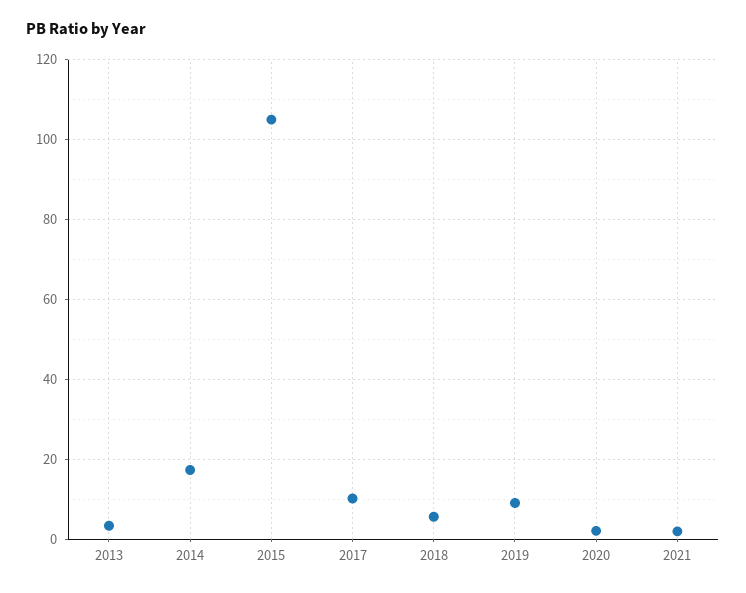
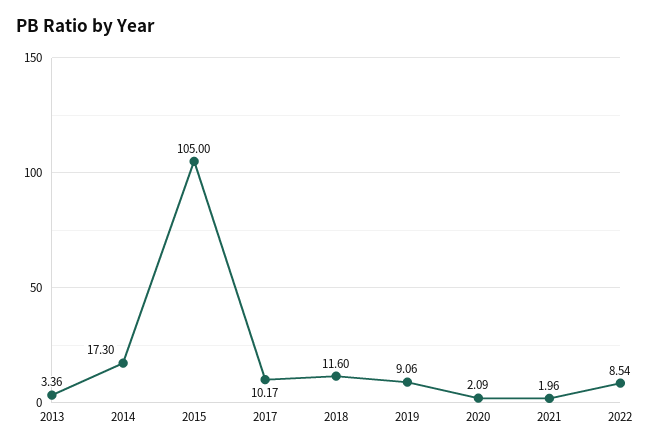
2018: 6 -> 11.6
2022: none -> 8.54

